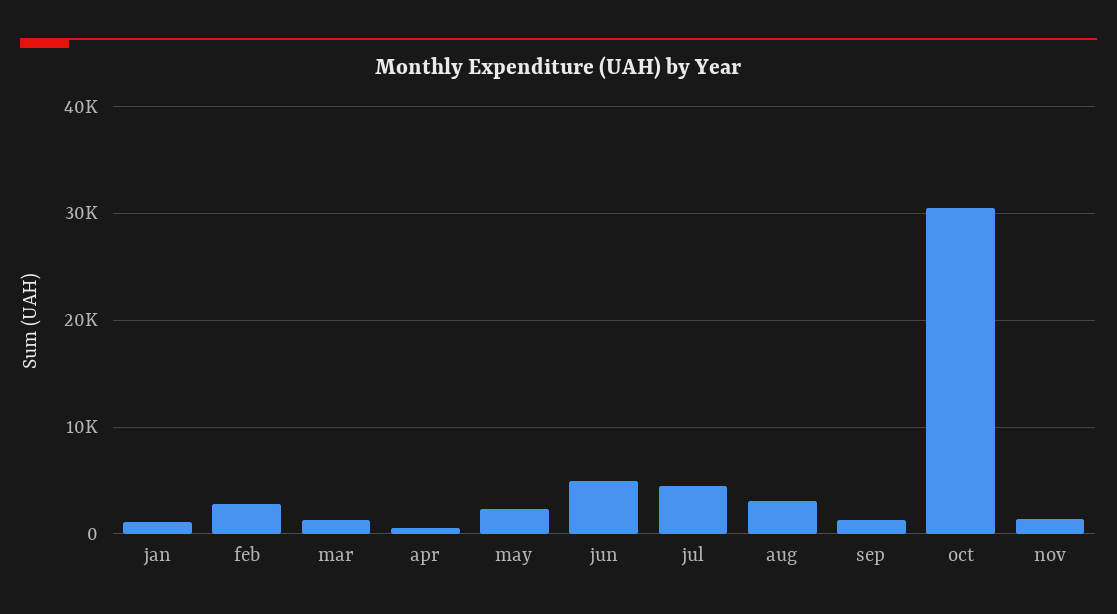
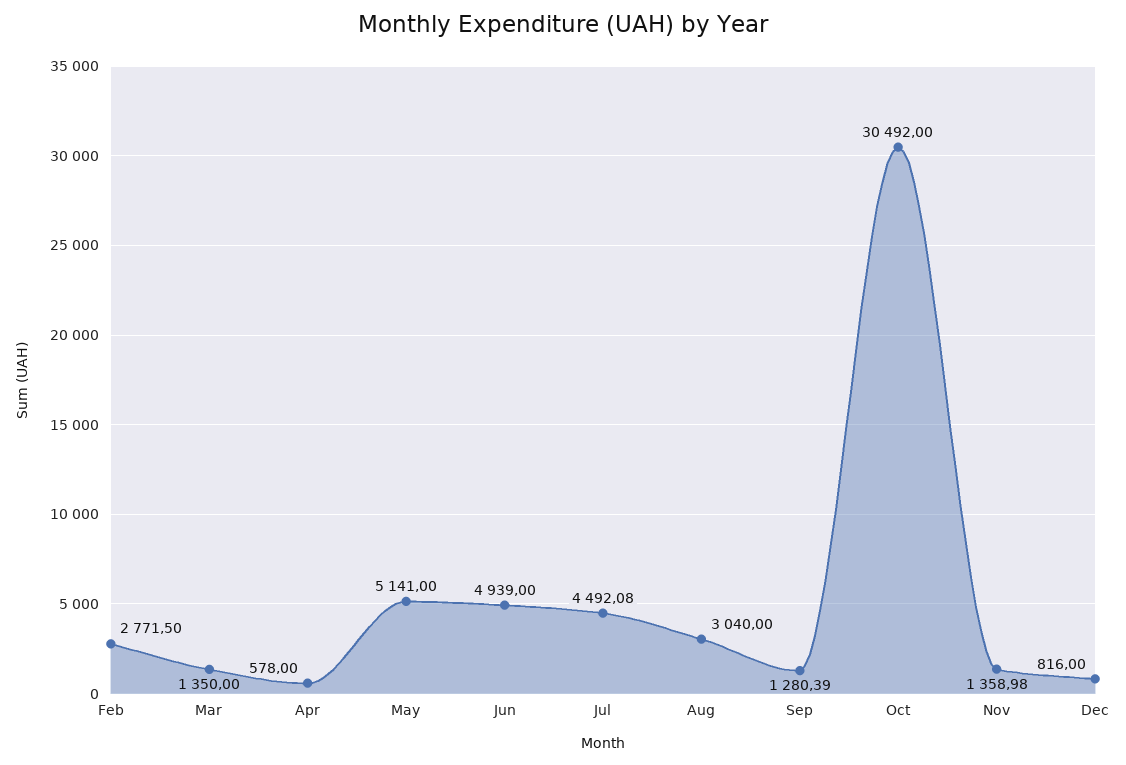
jan: 1000 -> none
may: 2000 -> 5141
Dec: none -> 816

